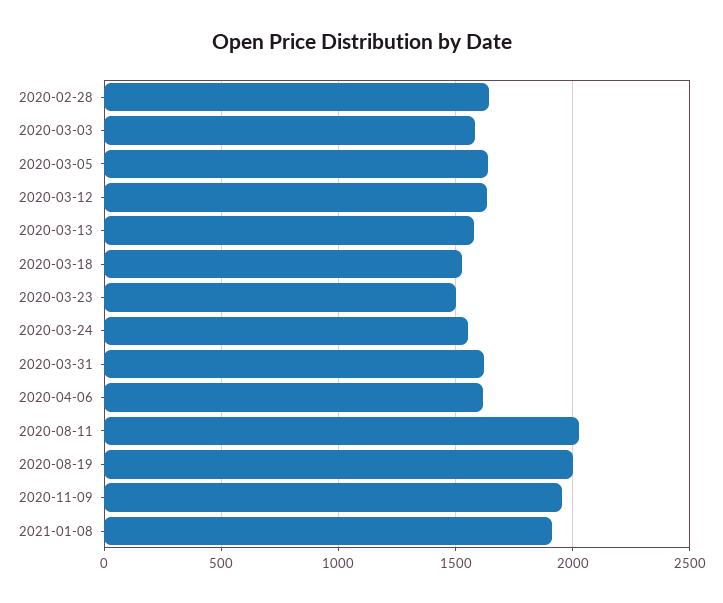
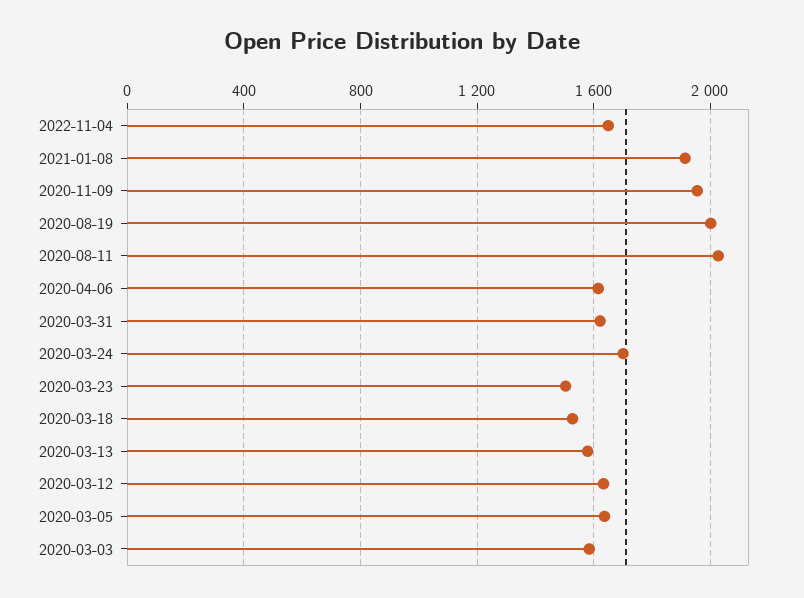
2020-02-28: 1650 -> none
2020-03-24: 1550 -> 1700
2022-11-04: none -> 1650

